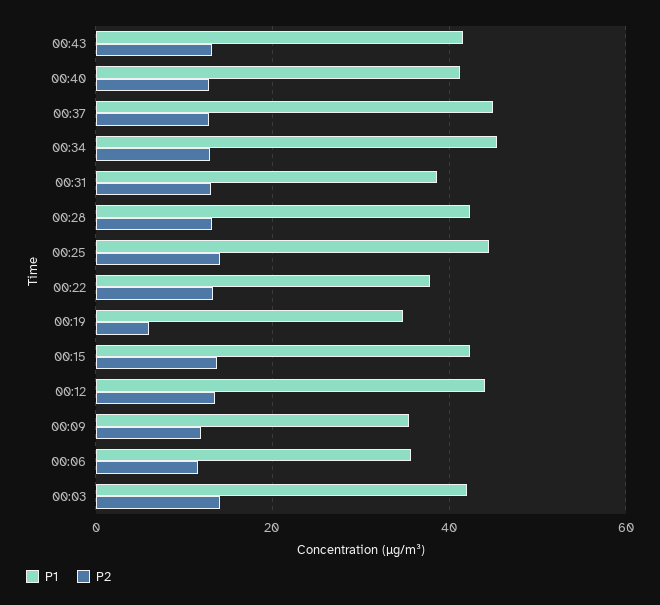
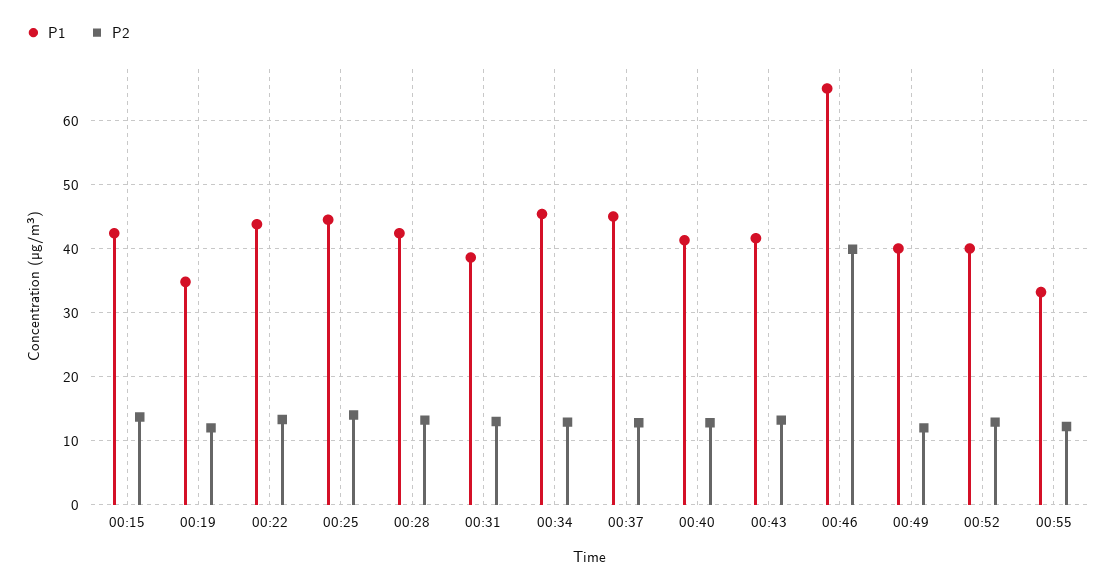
P1, 00:22: 38 -> 44
P2, 00:19: 6 -> 12
P1, 00:12: 44 -> none
P2, 00:12: 14 -> none
P1, 00:09: 36 -> none
P2, 00:09: 12 -> none
P1, 00:06: 36 -> none
P2, 00:06: 12 -> none
P1, 00:03: 42 -> none
P2, 00:03: 14 -> none
P1, 00:46: none -> 65
P2, 00:46: none -> 40
P1, 00:49: none -> 40
P2, 00:49: none -> 12
P1, 00:52: none -> 40
P2, 00:52: none -> 13
P1, 00:55: none -> 33
P2, 00:55: none -> 12

